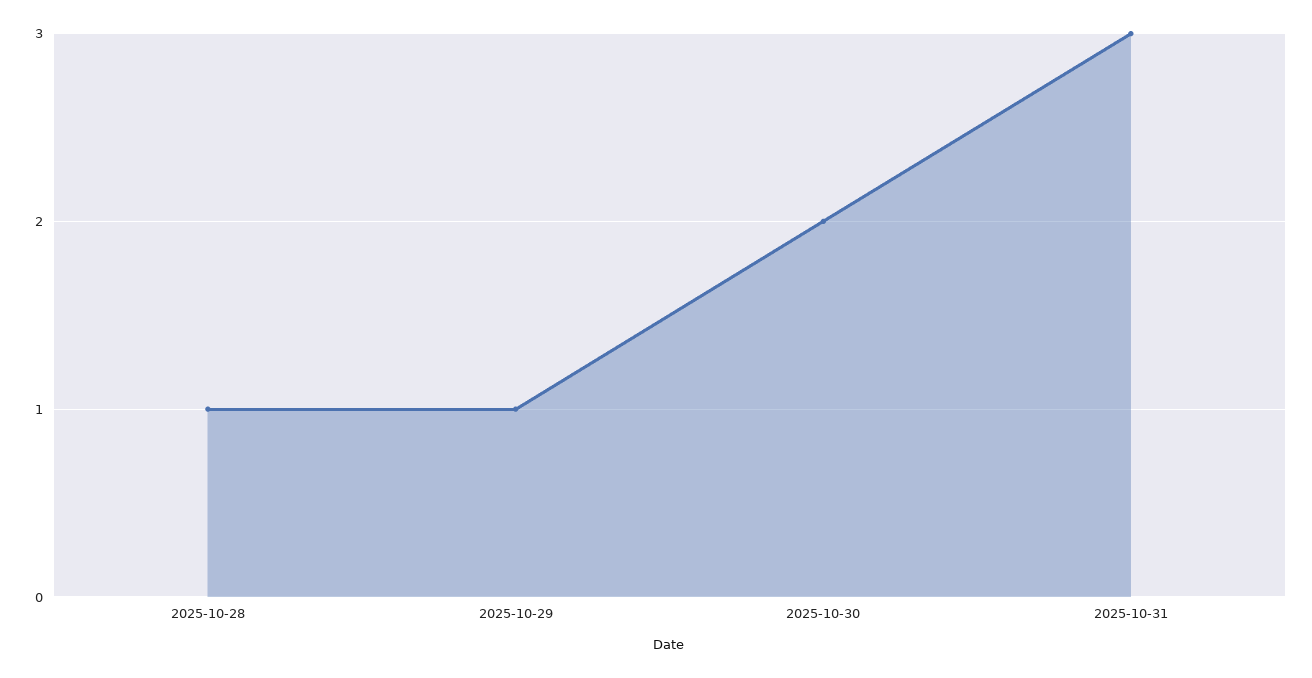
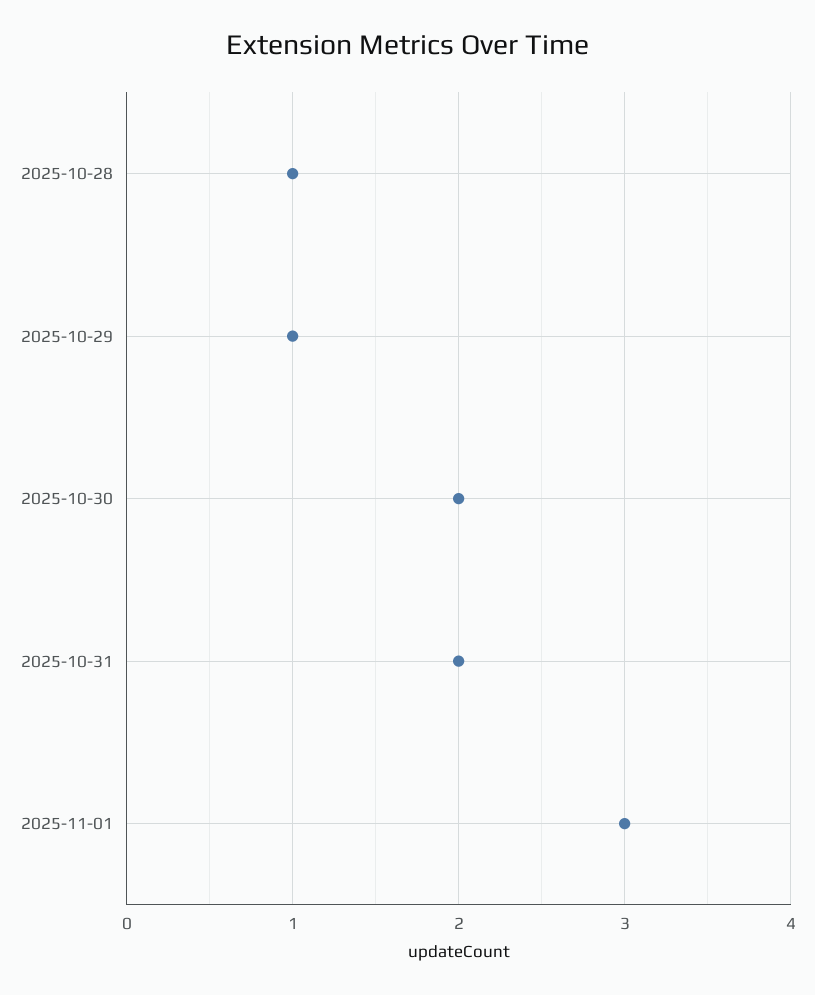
2025-10-31: 3 -> 2
2025-11-01: none -> 3

